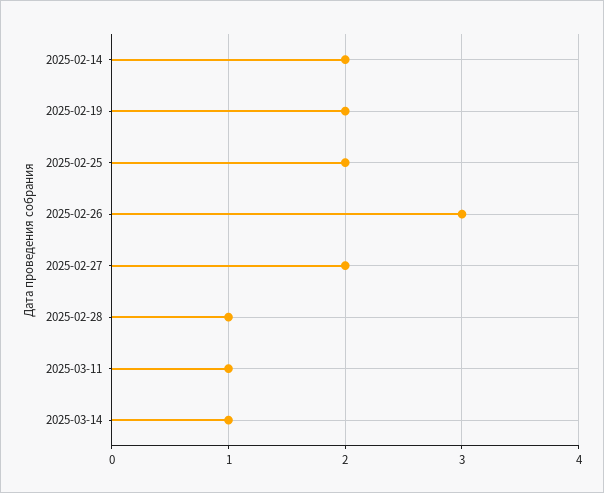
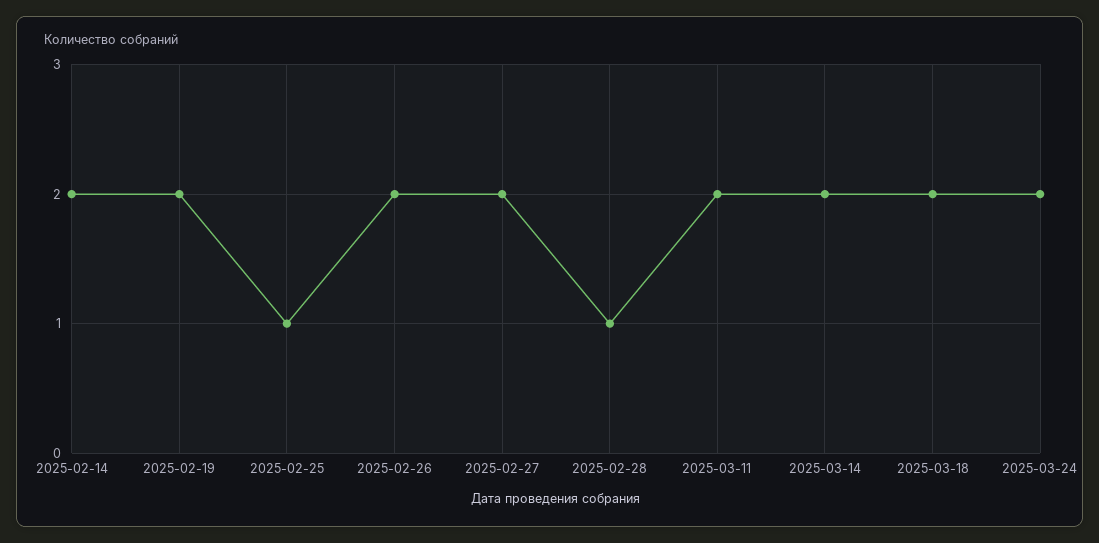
2025-02-25: 2 -> 1
2025-02-26: 3 -> 2
2025-03-11: 1 -> 2
2025-03-14: 1 -> 2
2025-03-18: none -> 2
2025-03-24: none -> 2

